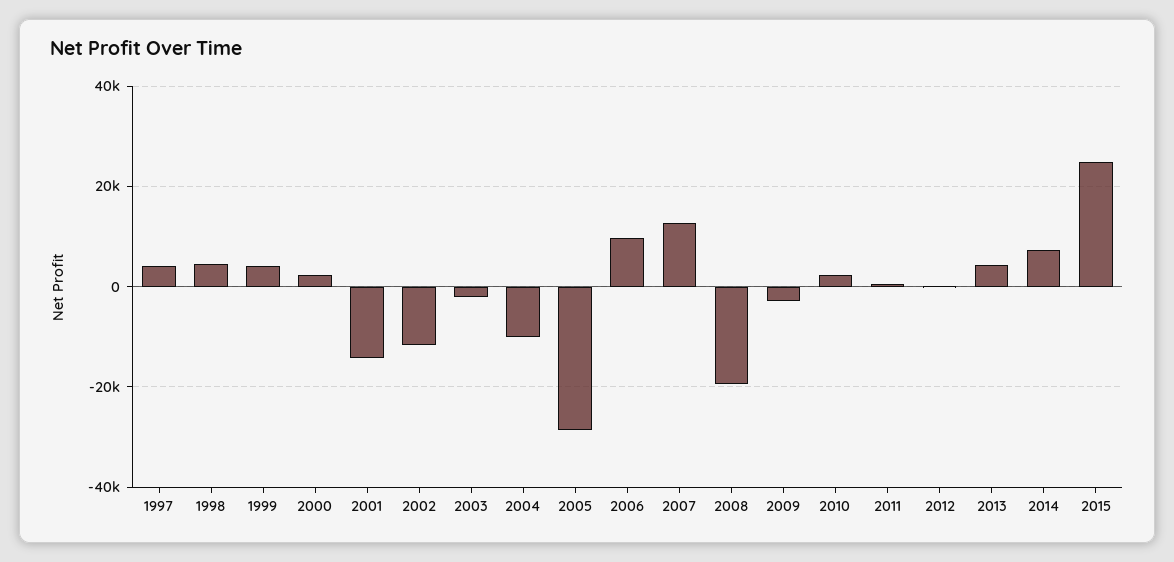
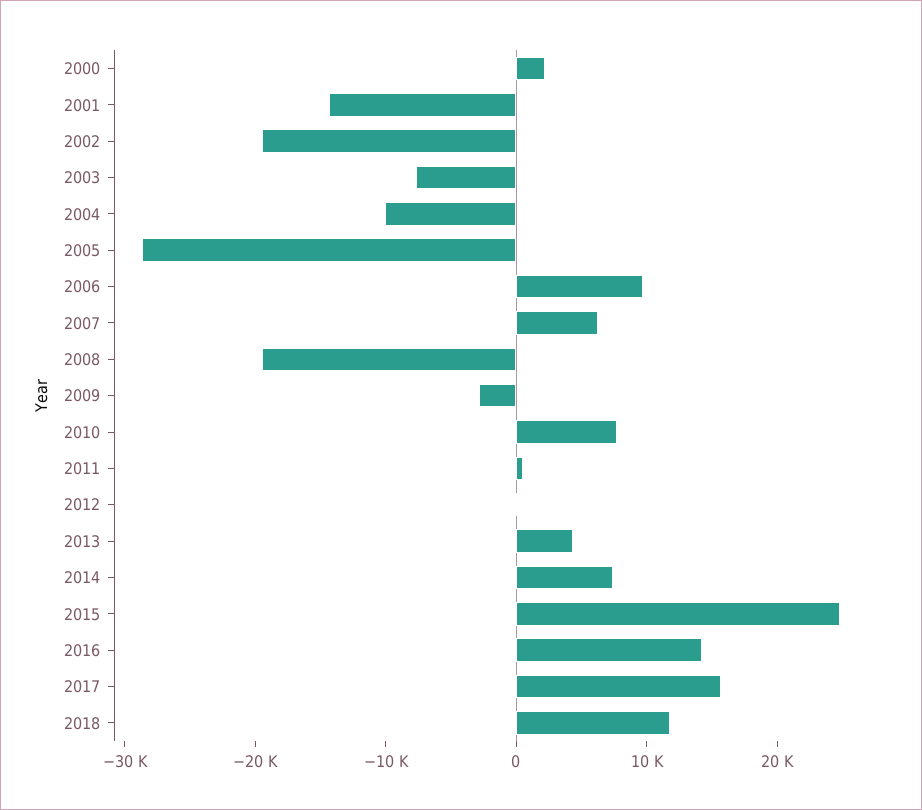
1997: 4000 -> none
1998: 4000 -> none
1999: 4000 -> none
2002: -12000 -> -20000
2003: -2000 -> -8000
2007: 12000 -> 6000
2010: 2000 -> 8000
2016: none -> 14000
2017: none -> 16000
2018: none -> 12000

